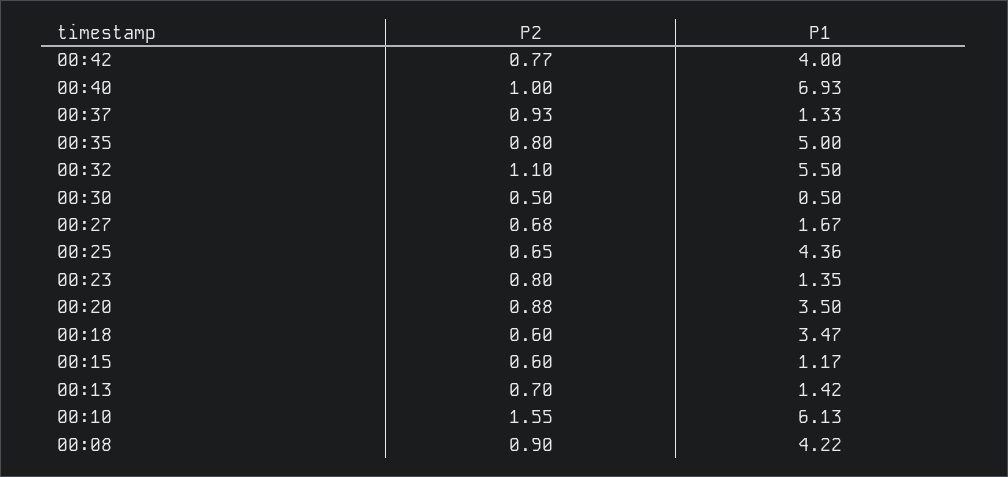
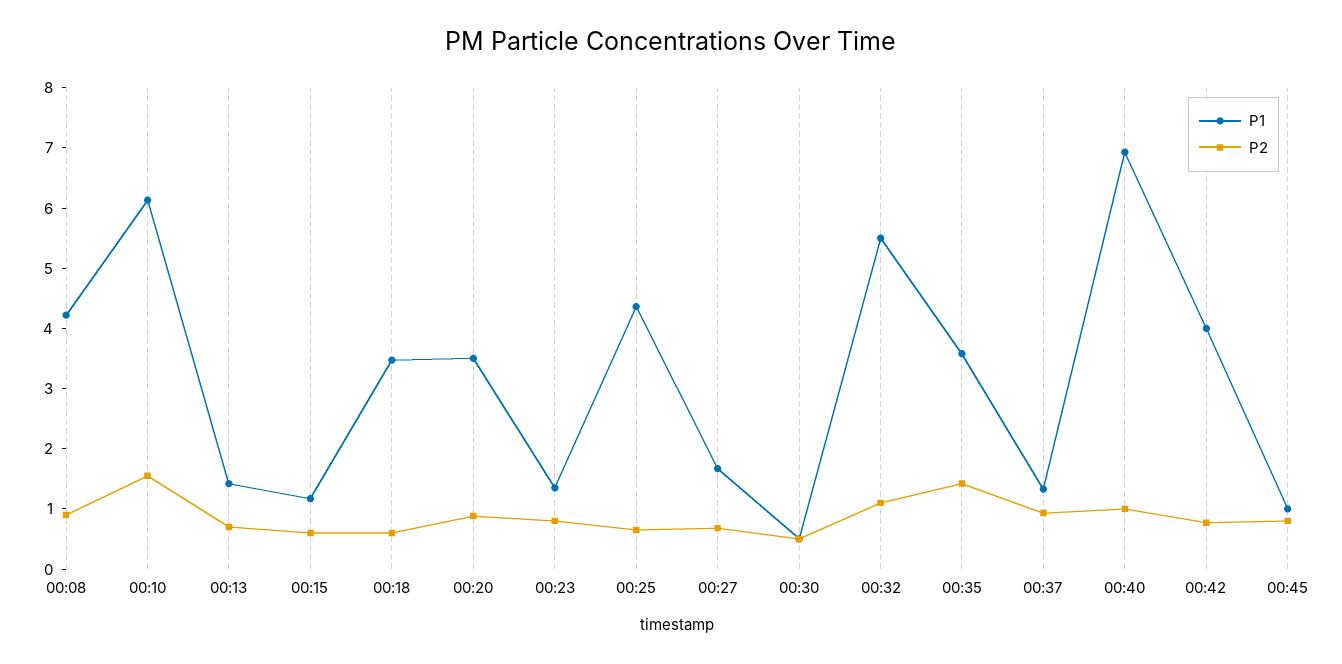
P2, 00:35: 0.8 -> 1.4
P1, 00:35: 5 -> 3.6
P1, 00:45: none -> 1
P2, 00:45: none -> 0.8

